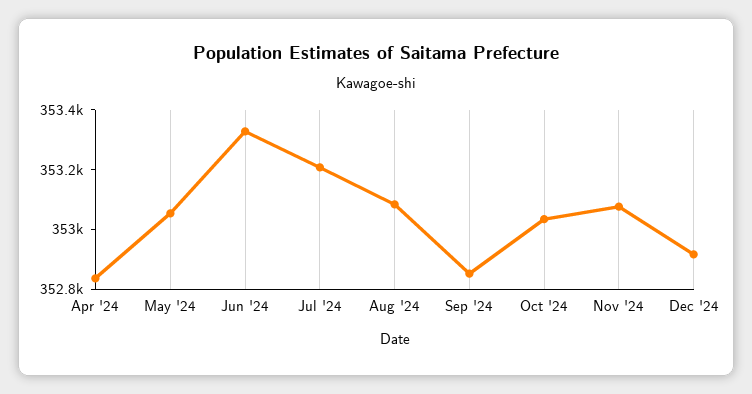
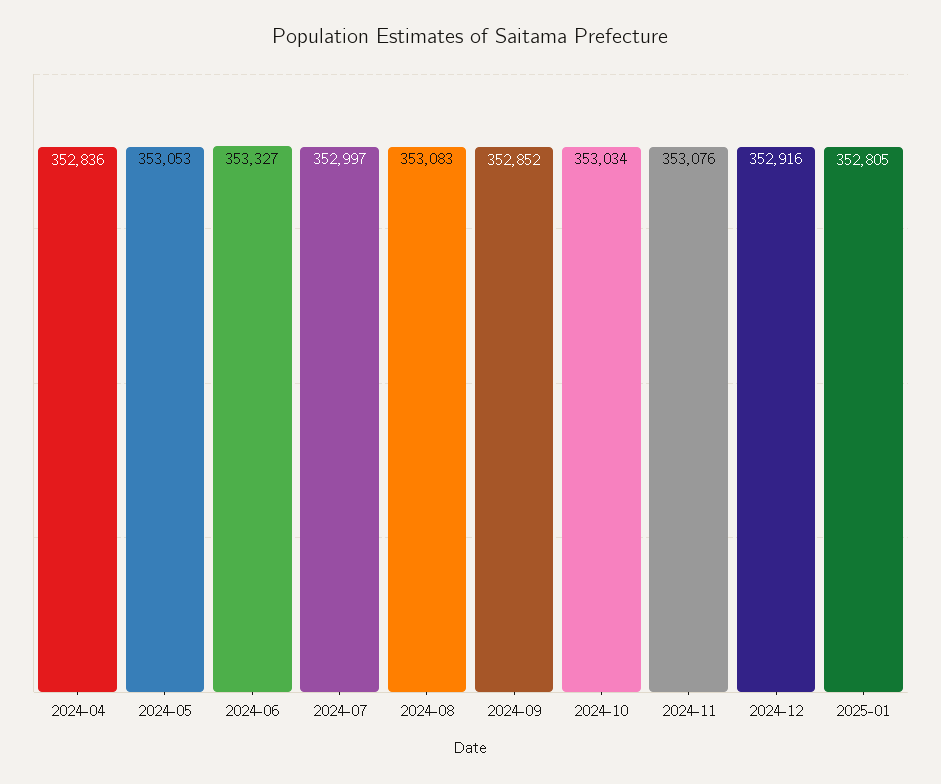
Jul '24: 353200 -> 352997
2025-01: none -> 352805

